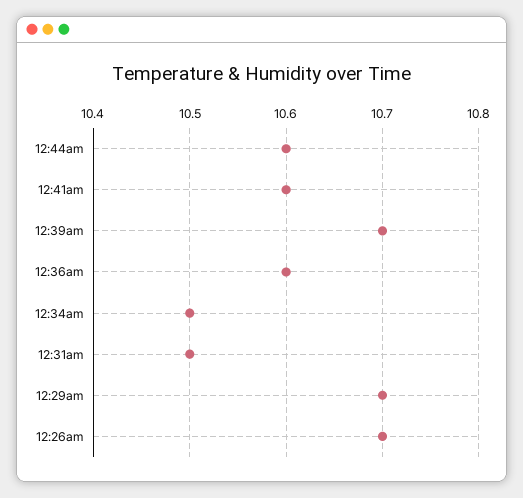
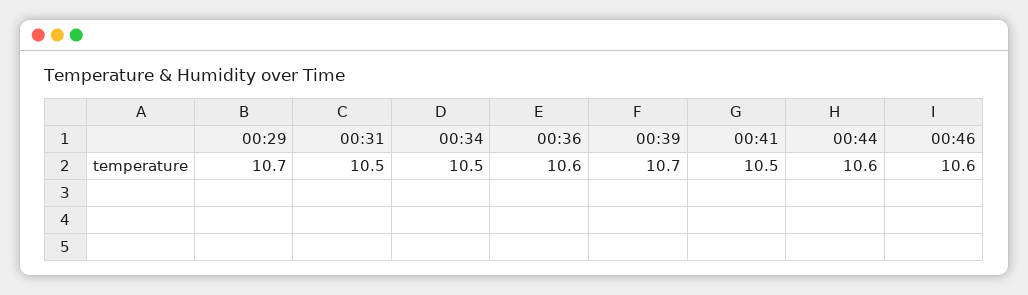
12:41am: 10.6 -> 10.5
12:26am: 10.7 -> none
00:46: none -> 10.6

